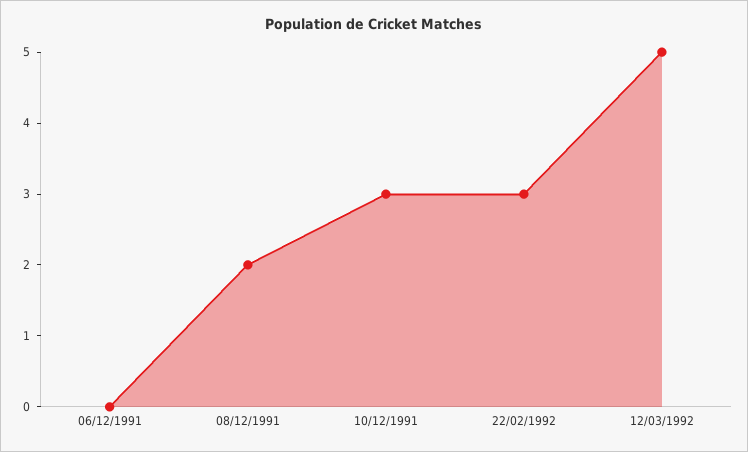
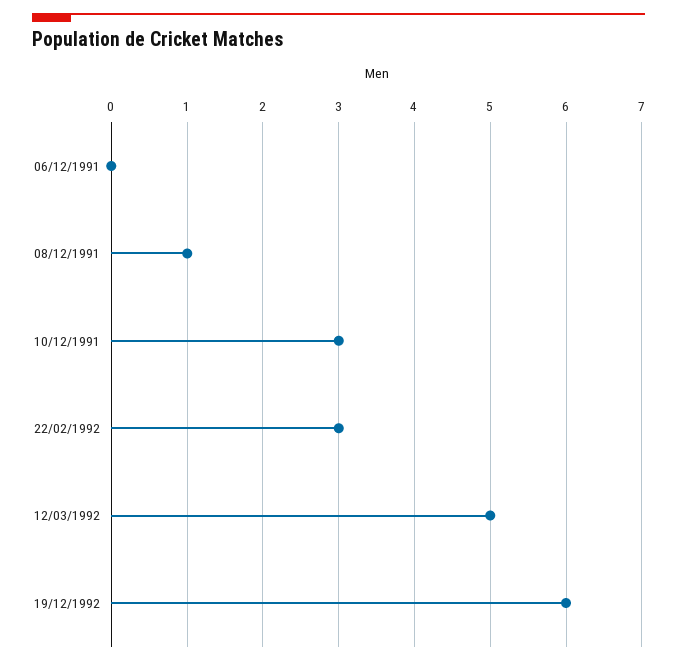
08/12/1991: 2 -> 1
19/12/1992: none -> 6

